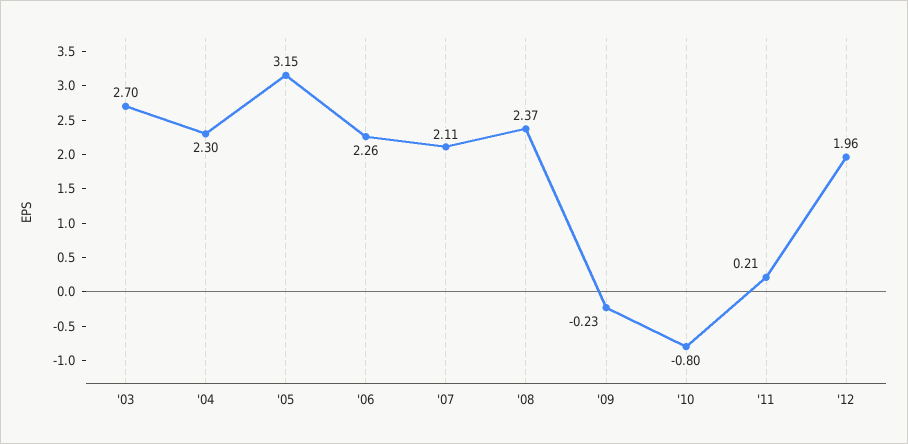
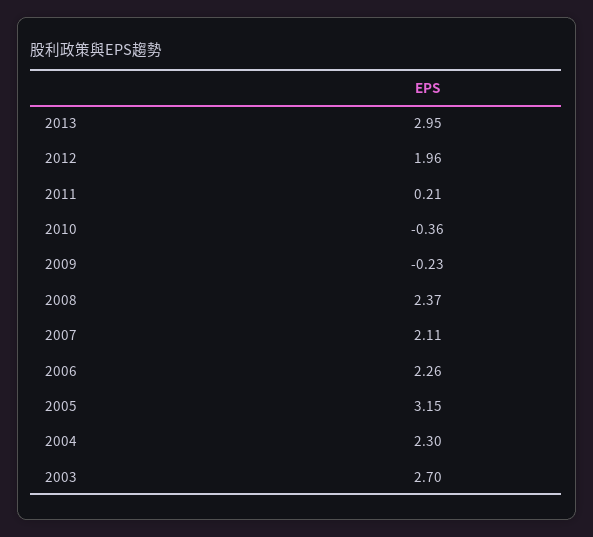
'10: -0.8 -> -0.36
2013: none -> 2.95

